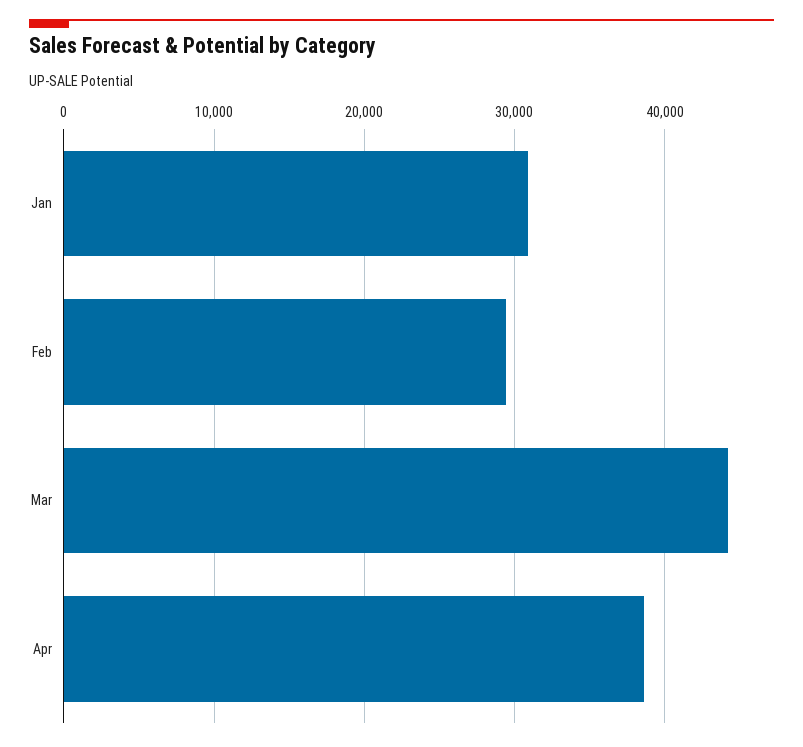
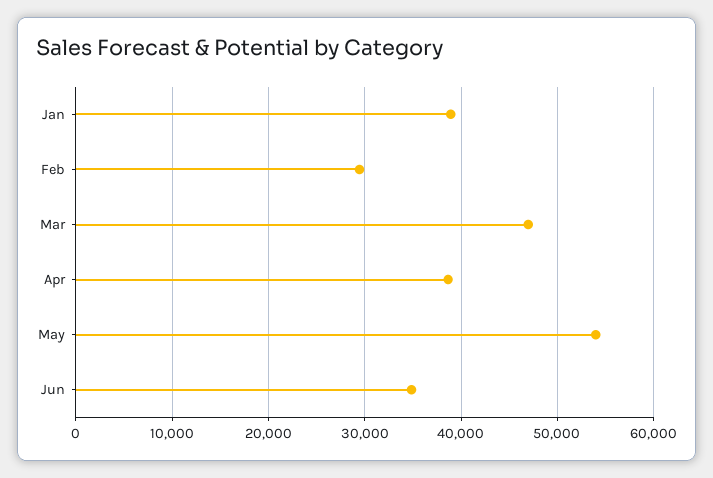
Jan: 31000 -> 39000
Mar: 44000 -> 47000
May: none -> 54000
Jun: none -> 35000

